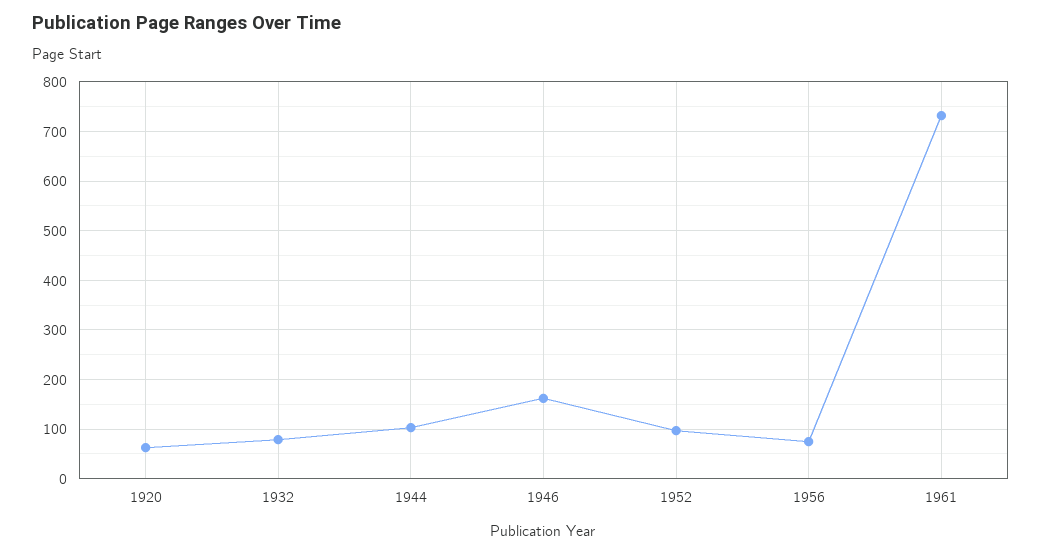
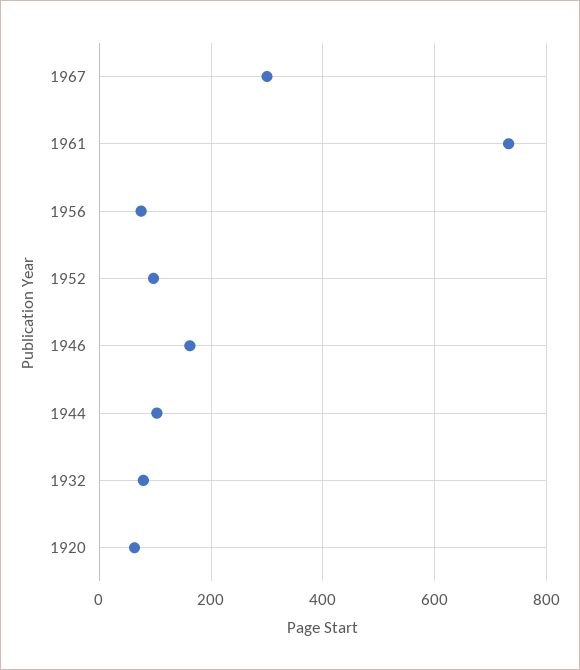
1967: none -> 300

